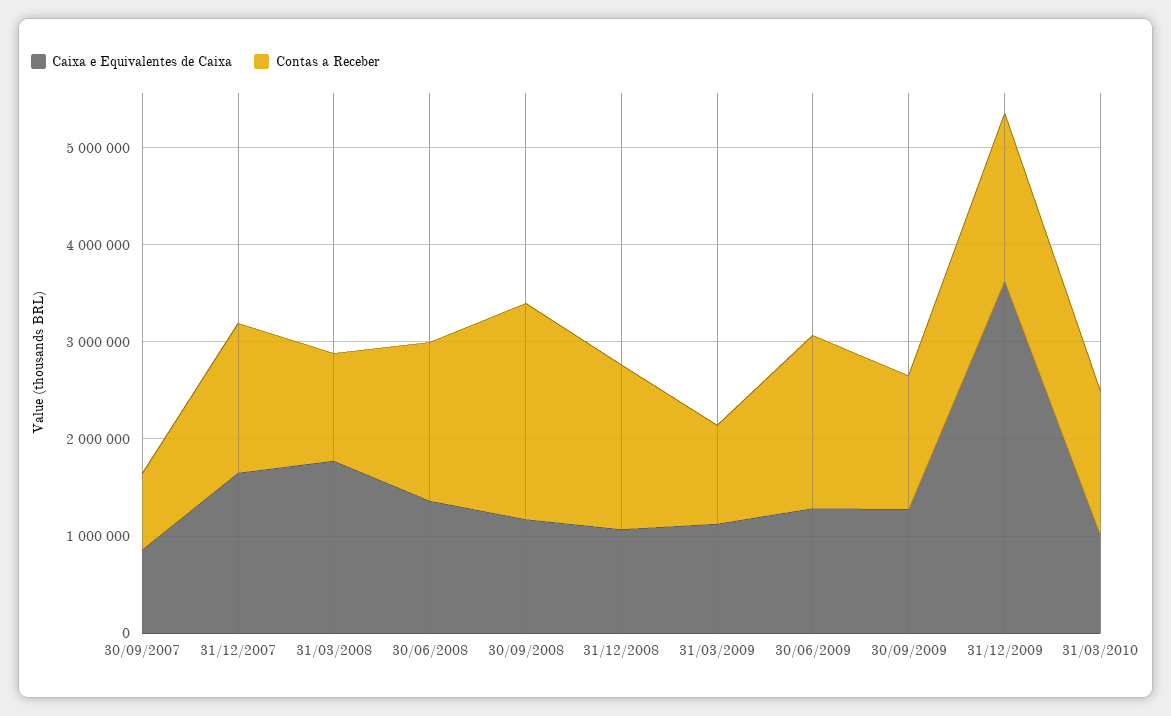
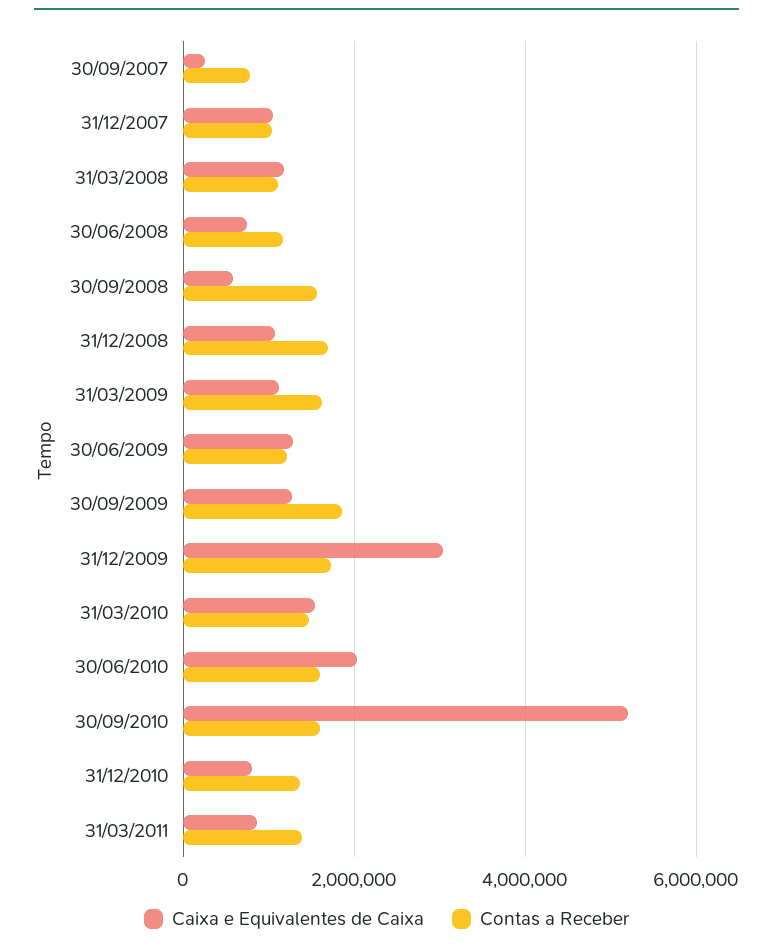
Caixa e Equivalentes de Caixa, 30/09/2007: 800000 -> 200000
Caixa e Equivalentes de Caixa, 31/12/2007: 1600000 -> 1000000
Contas a Receber, 31/12/2007: 1600000 -> 1000000
Caixa e Equivalentes de Caixa, 31/03/2008: 1800000 -> 1200000
Caixa e Equivalentes de Caixa, 30/06/2008: 1400000 -> 800000
Contas a Receber, 30/06/2008: 1600000 -> 1200000
Caixa e Equivalentes de Caixa, 30/09/2008: 1200000 -> 600000
Contas a Receber, 30/09/2008: 2200000 -> 1600000
Contas a Receber, 31/03/2009: 1000000 -> 1600000
Contas a Receber, 30/06/2009: 1800000 -> 1200000
Contas a Receber, 30/09/2009: 1400000 -> 1800000
Caixa e Equivalentes de Caixa, 31/12/2009: 3600000 -> 3000000
Caixa e Equivalentes de Caixa, 31/03/2010: 1000000 -> 1600000
Caixa e Equivalentes de Caixa, 30/06/2010: none -> 2000000
Contas a Receber, 30/06/2010: none -> 1600000
Caixa e Equivalentes de Caixa, 30/09/2010: none -> 5200000
Contas a Receber, 30/09/2010: none -> 1600000
Caixa e Equivalentes de Caixa, 31/12/2010: none -> 800000
Contas a Receber, 31/12/2010: none -> 1400000
Caixa e Equivalentes de Caixa, 31/03/2011: none -> 800000
Contas a Receber, 31/03/2011: none -> 1400000

